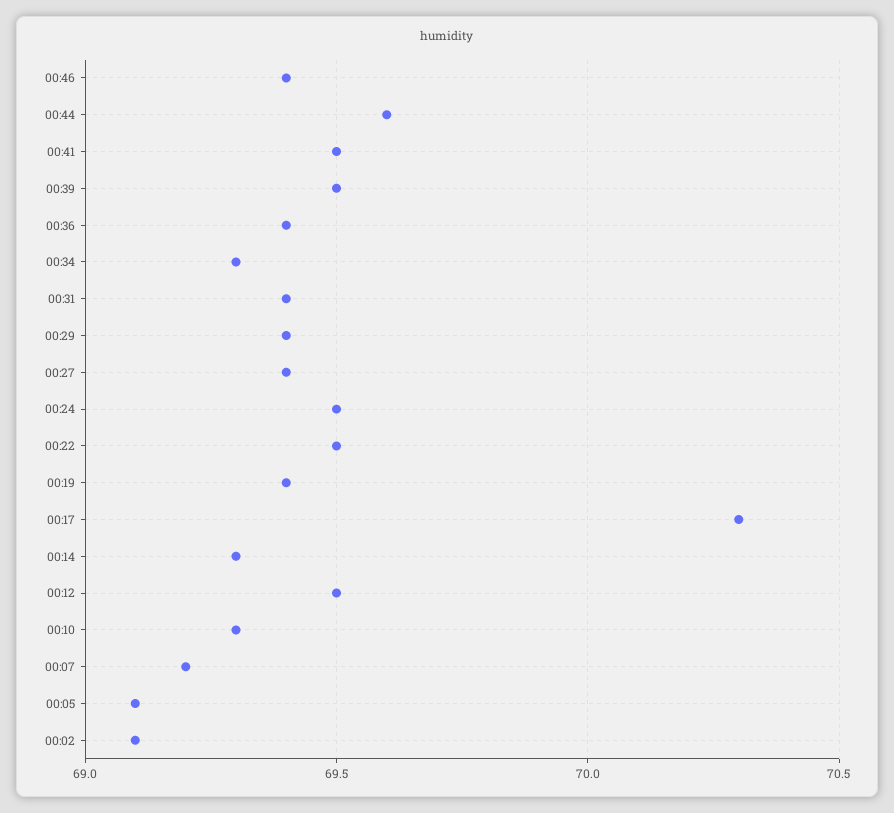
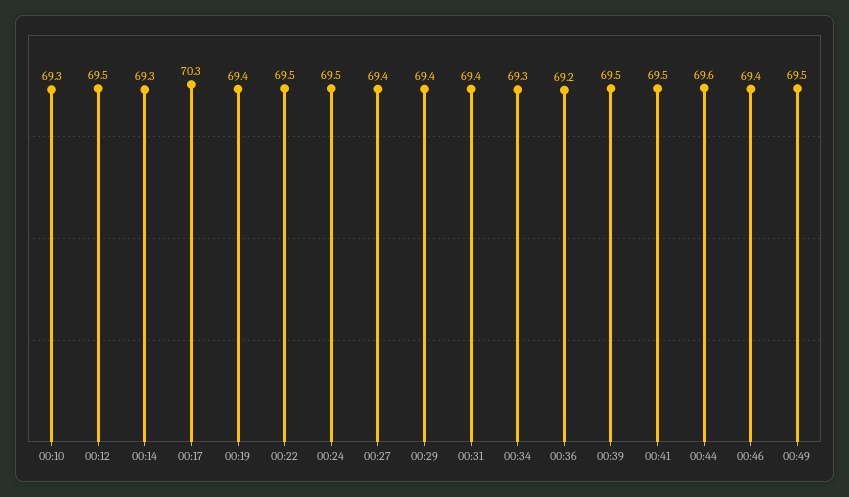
00:36: 69.4 -> 69.2
00:07: 69.2 -> none
00:05: 69.1 -> none
00:02: 69.1 -> none
00:49: none -> 69.5

